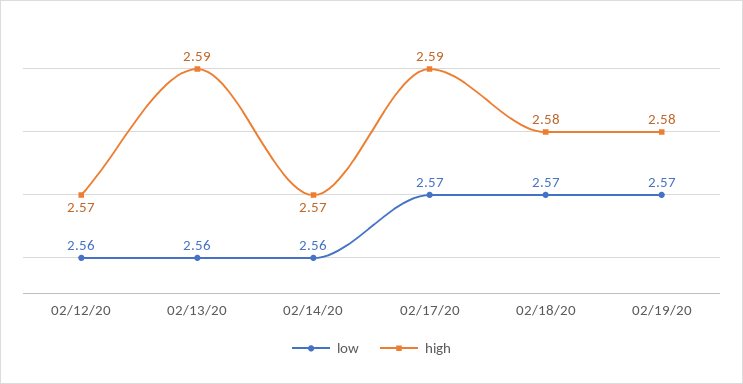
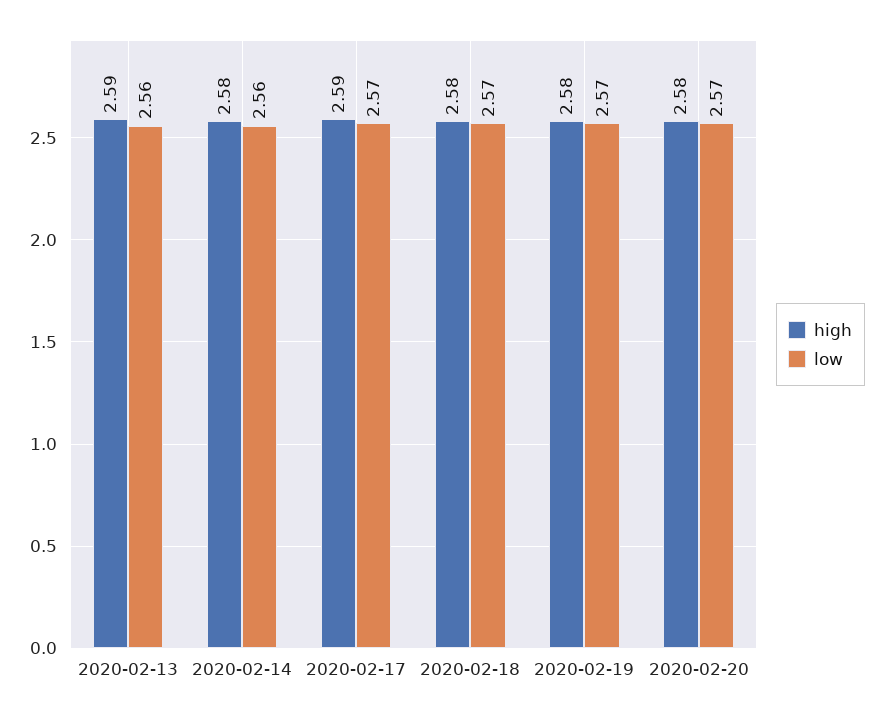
low, 02/12/20: 2.56 -> none
high, 02/12/20: 2.57 -> none
high, 02/14/20: 2.57 -> 2.58
high, 2020-02-20: none -> 2.58
low, 2020-02-20: none -> 2.57

